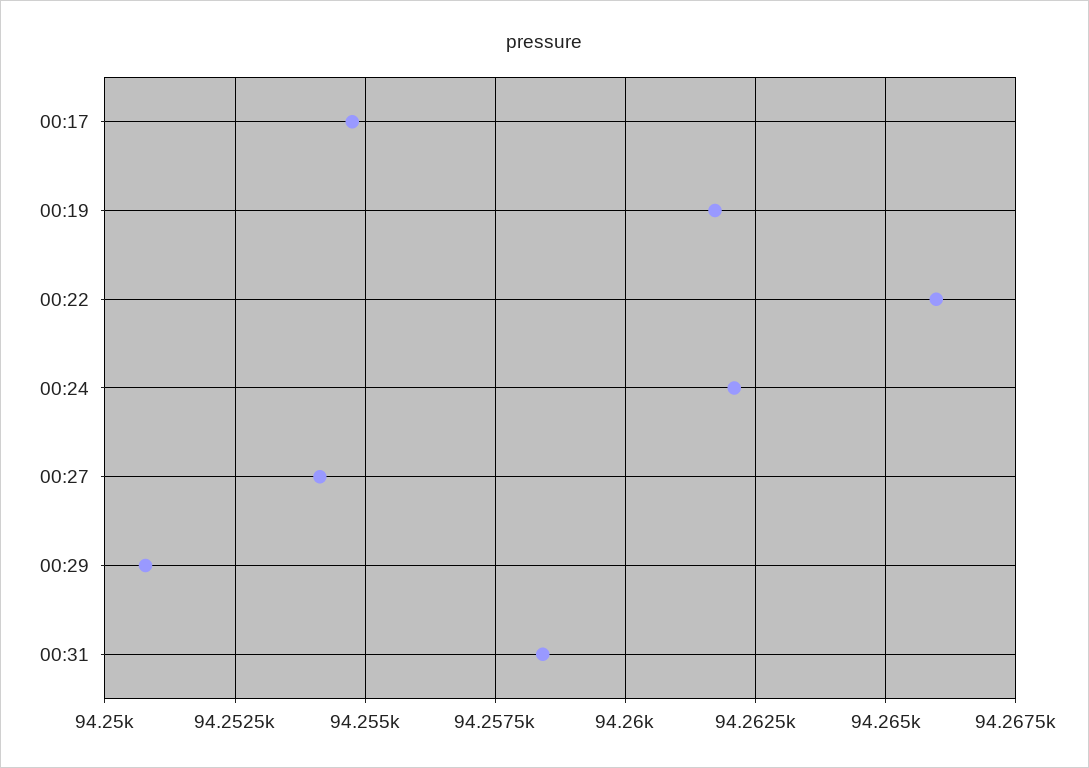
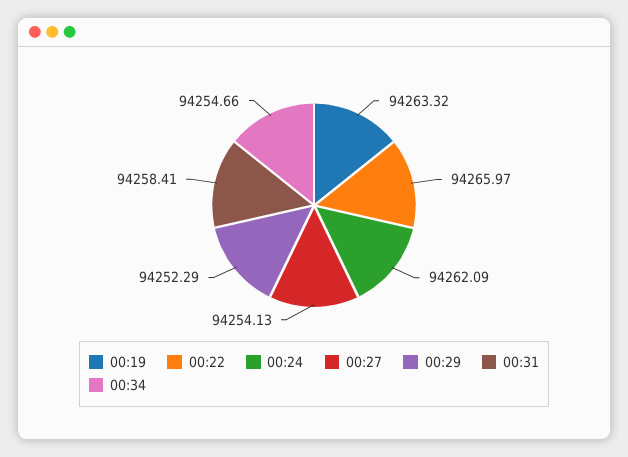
00:17: 94254.75 -> none
00:19: 94261.75 -> 94263.32
00:29: 94250.75 -> 94252.29
00:34: none -> 94254.66

